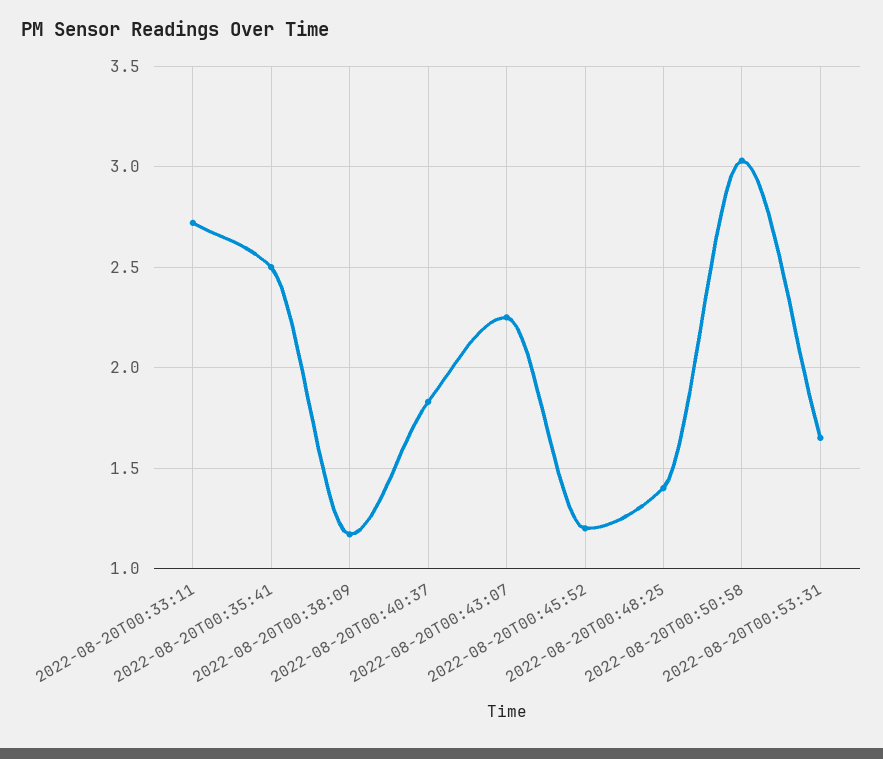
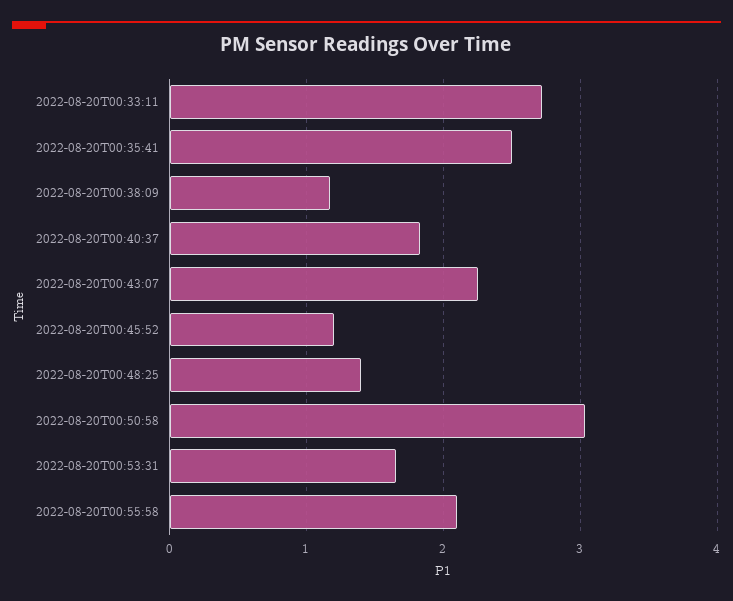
2022-08-20T00:55:58: none -> 2.1

